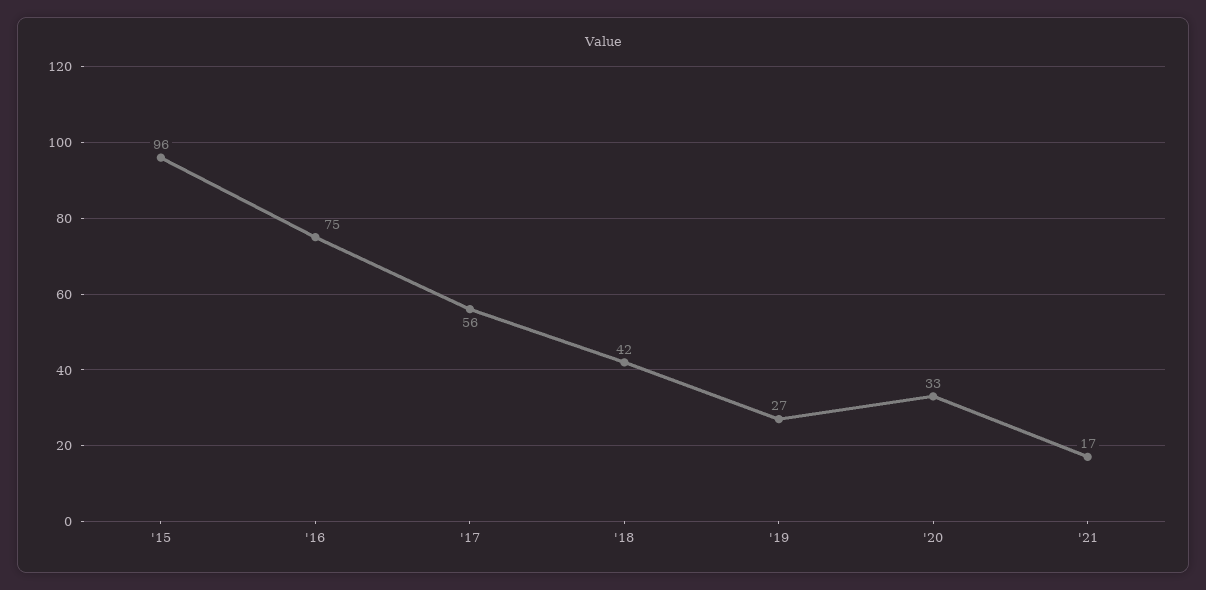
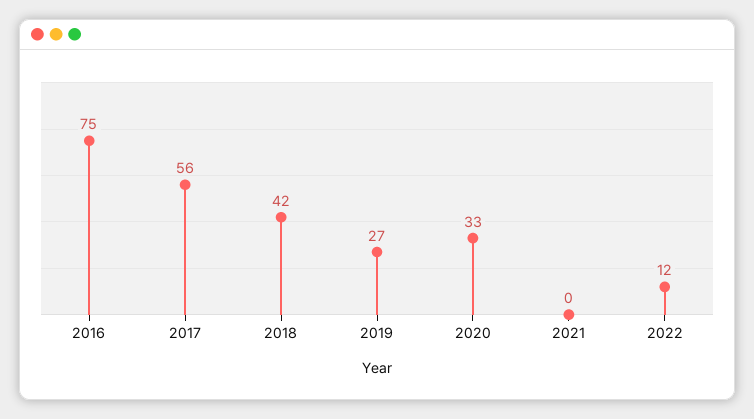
'15: 96 -> none
'21: 17 -> 0
2022: none -> 12

